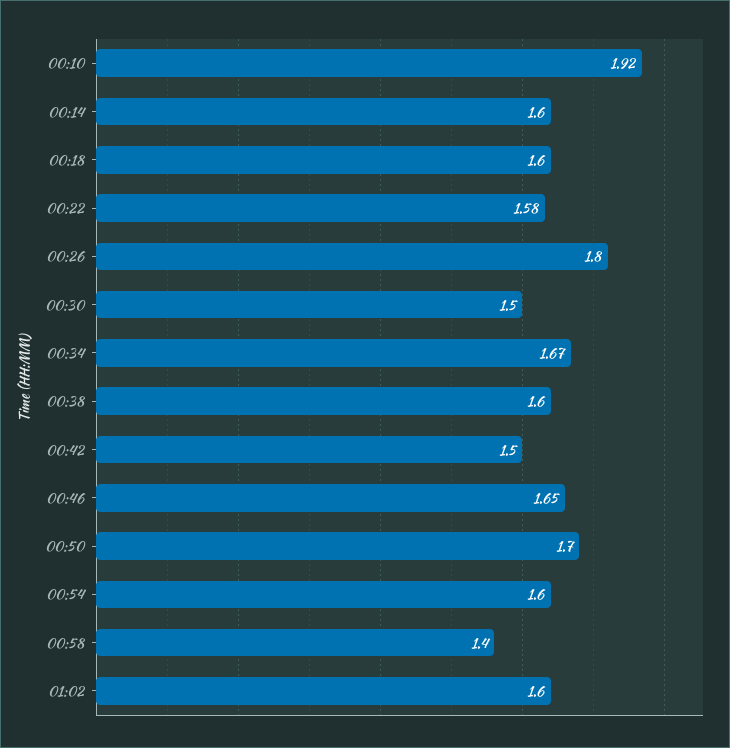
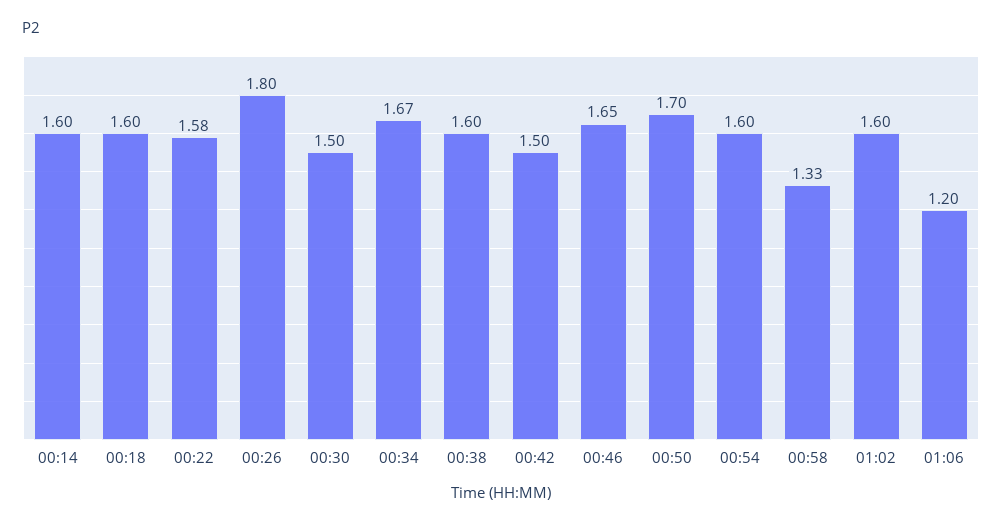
00:10: 1.92 -> none
00:58: 1.4 -> 1.33
01:06: none -> 1.2

